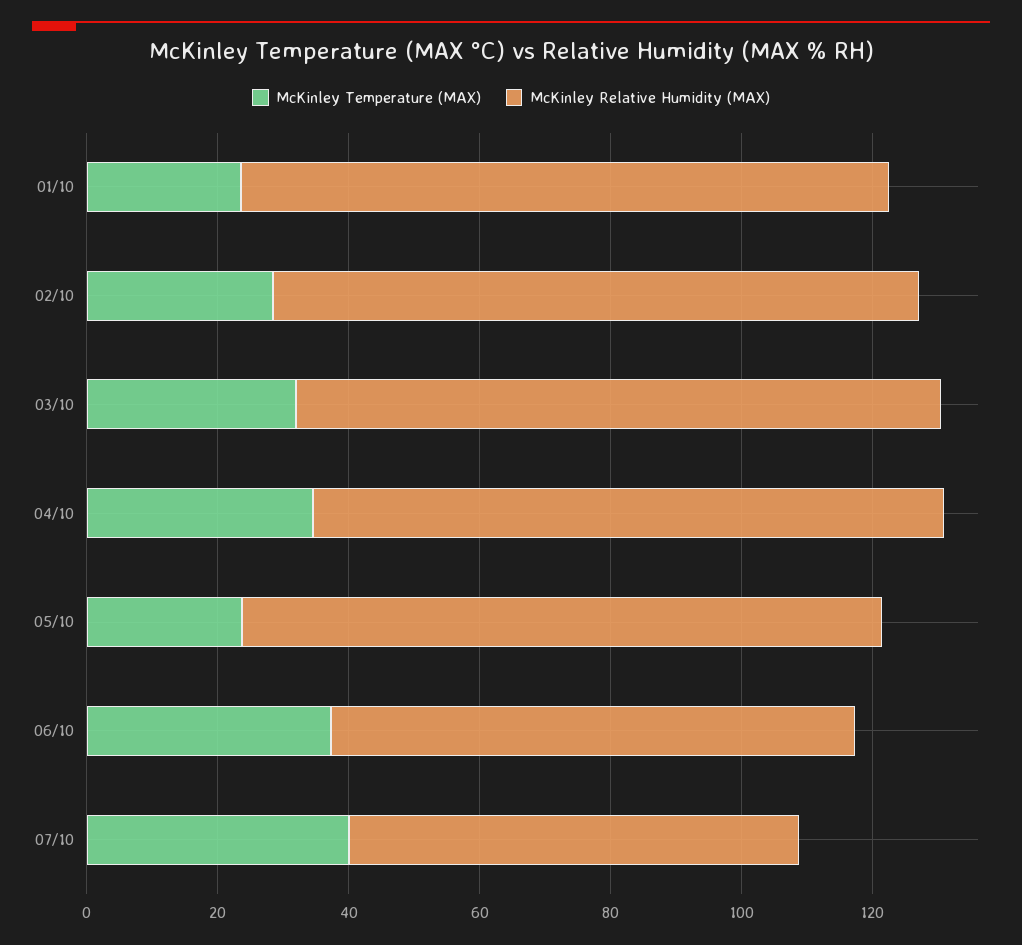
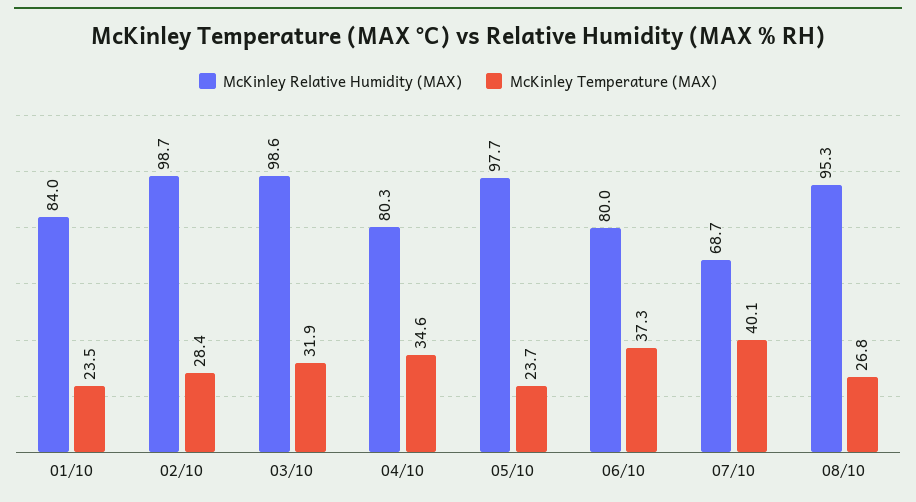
McKinley Relative Humidity (MAX), 01/10: 100 -> 84
McKinley Relative Humidity (MAX), 04/10: 95 -> 80.3
McKinley Relative Humidity (MAX), 08/10: none -> 95.3
McKinley Temperature (MAX), 08/10: none -> 26.8

